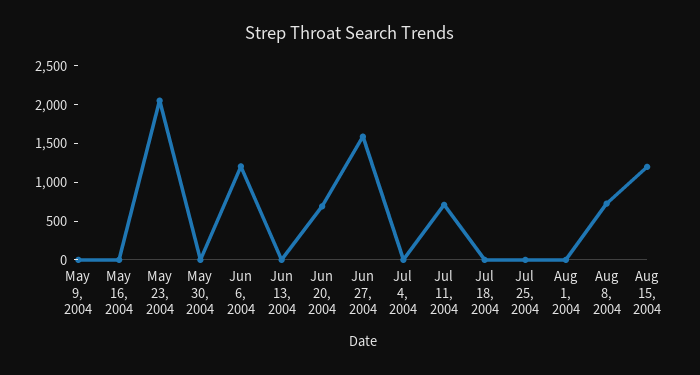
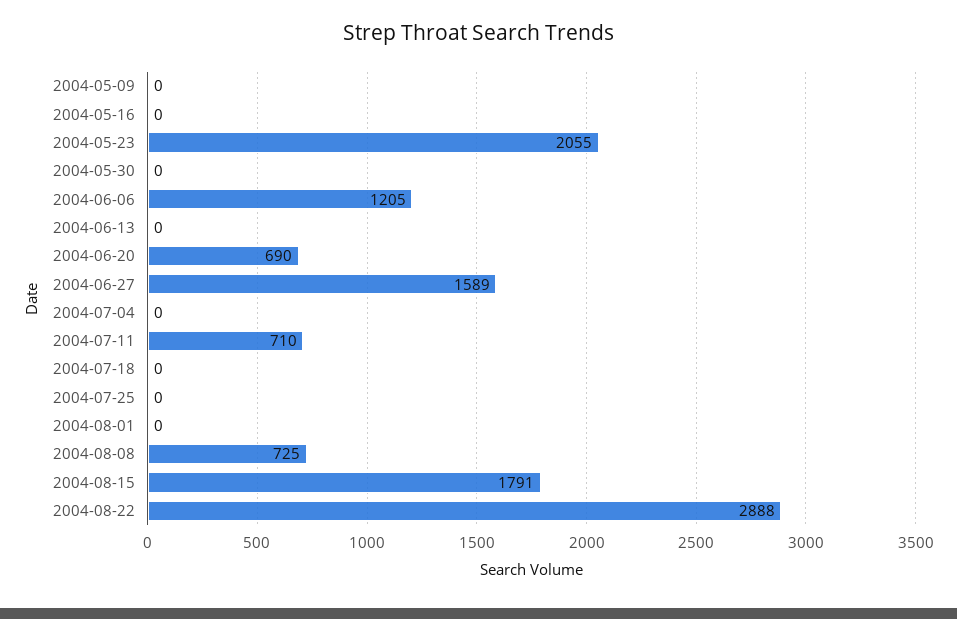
Aug 15, 2004: 1250 -> 1791
2004-08-22: none -> 2888

